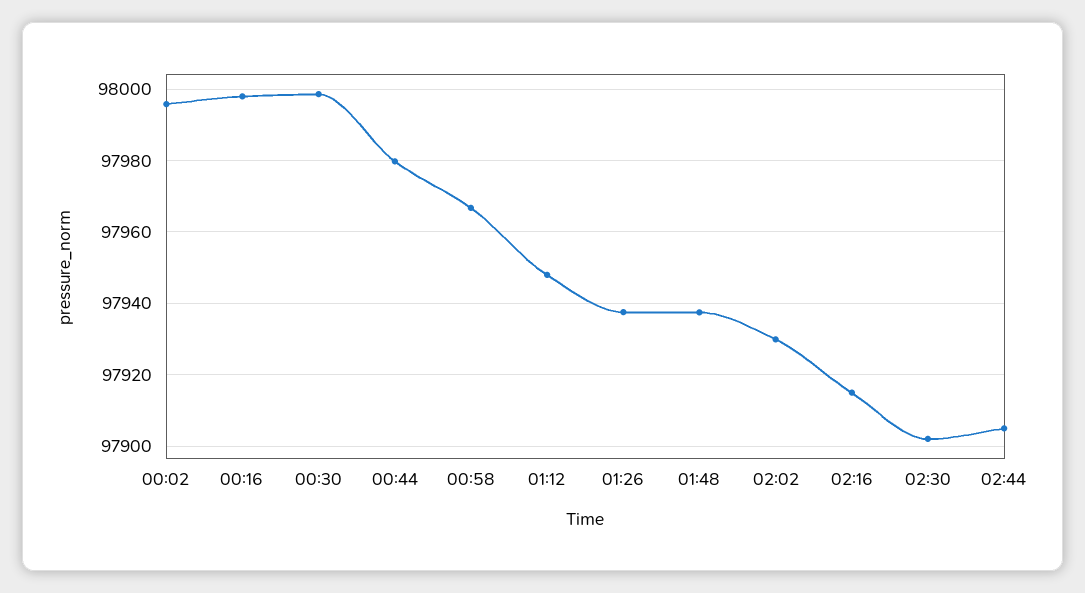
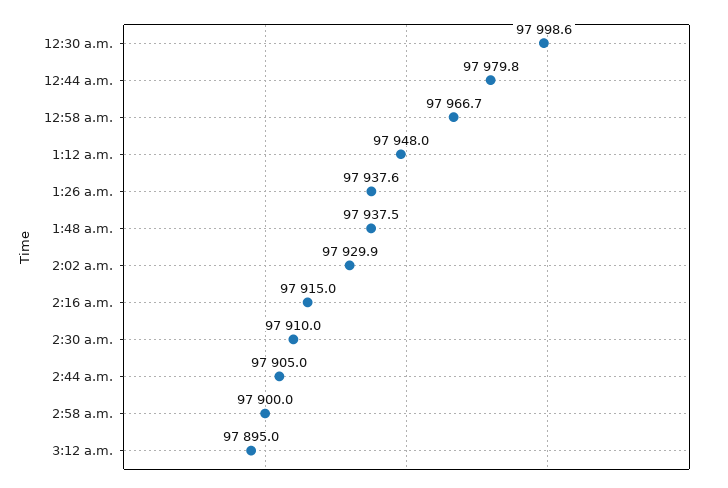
00:02: 97996 -> none
00:16: 97998 -> none
02:30: 97902 -> 97910
2:58 a.m.: none -> 97900
3:12 a.m.: none -> 97895

